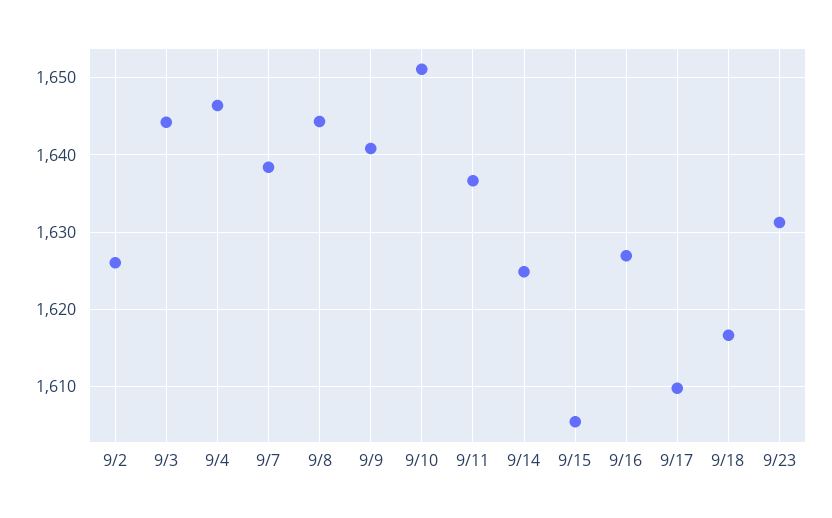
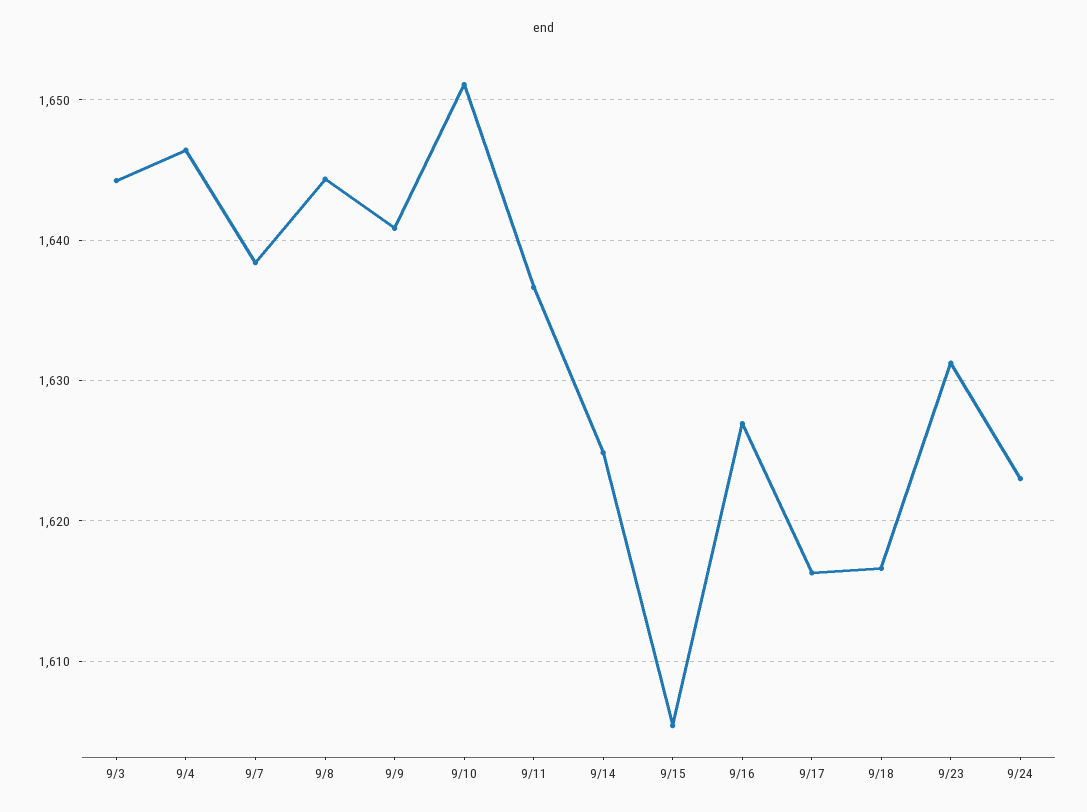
9/2: 1626 -> none
9/17: 1610 -> 1616
9/24: none -> 1623

